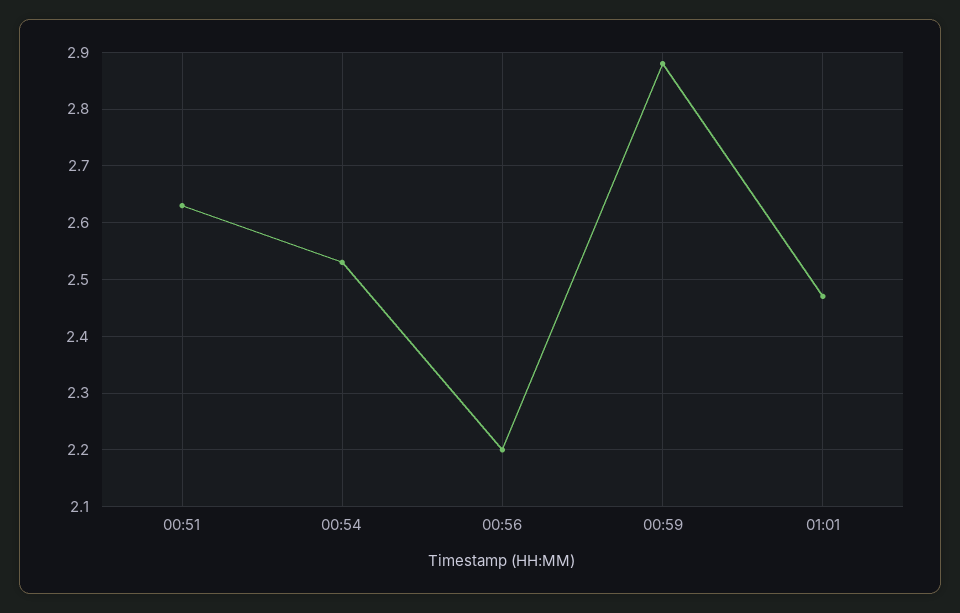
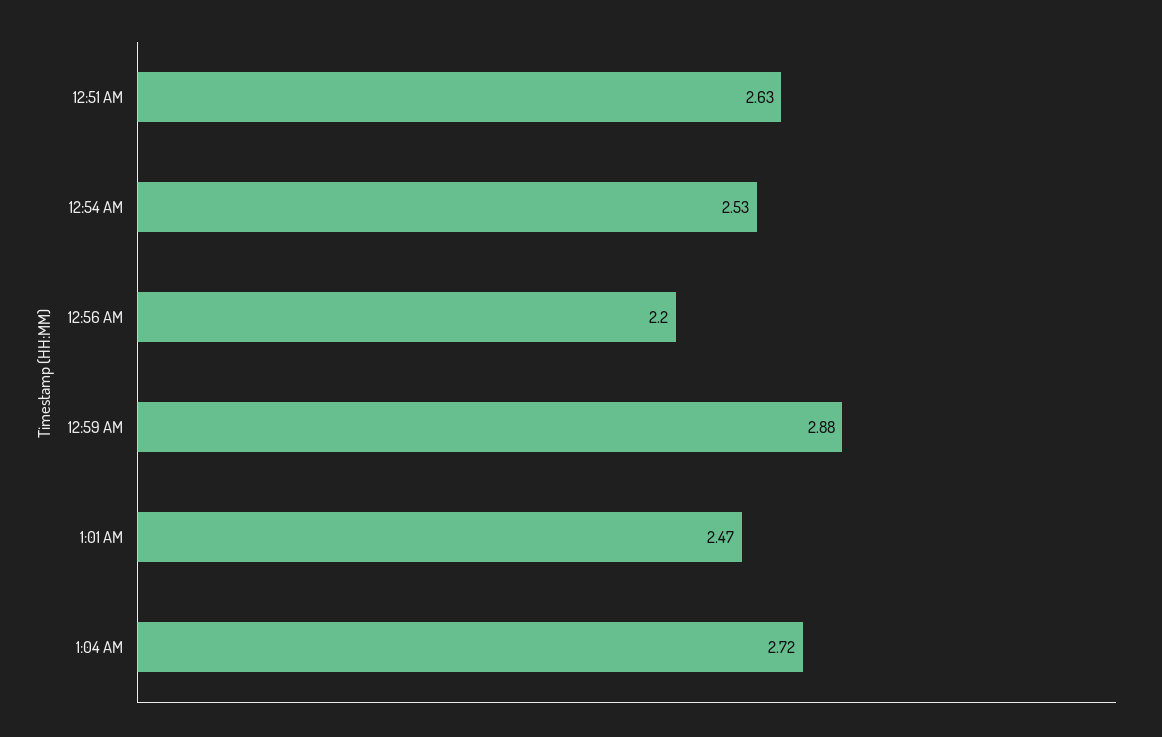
1:04 AM: none -> 2.72

